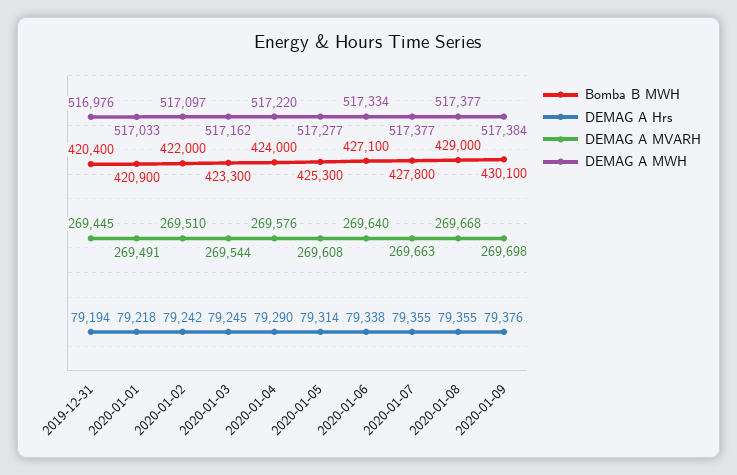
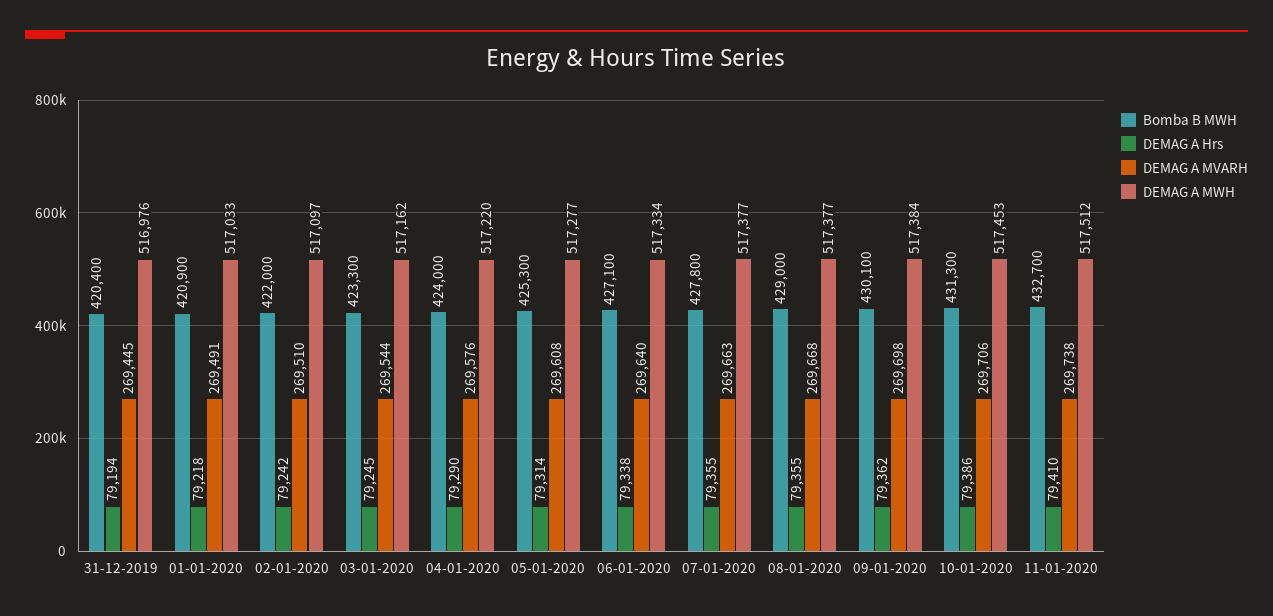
DEMAG A Hrs, 2020-01-09: 79376 -> 79362
Bomba B MWH, 10-01-2020: none -> 431300
DEMAG A Hrs, 10-01-2020: none -> 79386
DEMAG A MVARH, 10-01-2020: none -> 269706
DEMAG A MWH, 10-01-2020: none -> 517453
Bomba B MWH, 11-01-2020: none -> 432700
DEMAG A Hrs, 11-01-2020: none -> 79410
DEMAG A MVARH, 11-01-2020: none -> 269738
DEMAG A MWH, 11-01-2020: none -> 517512

